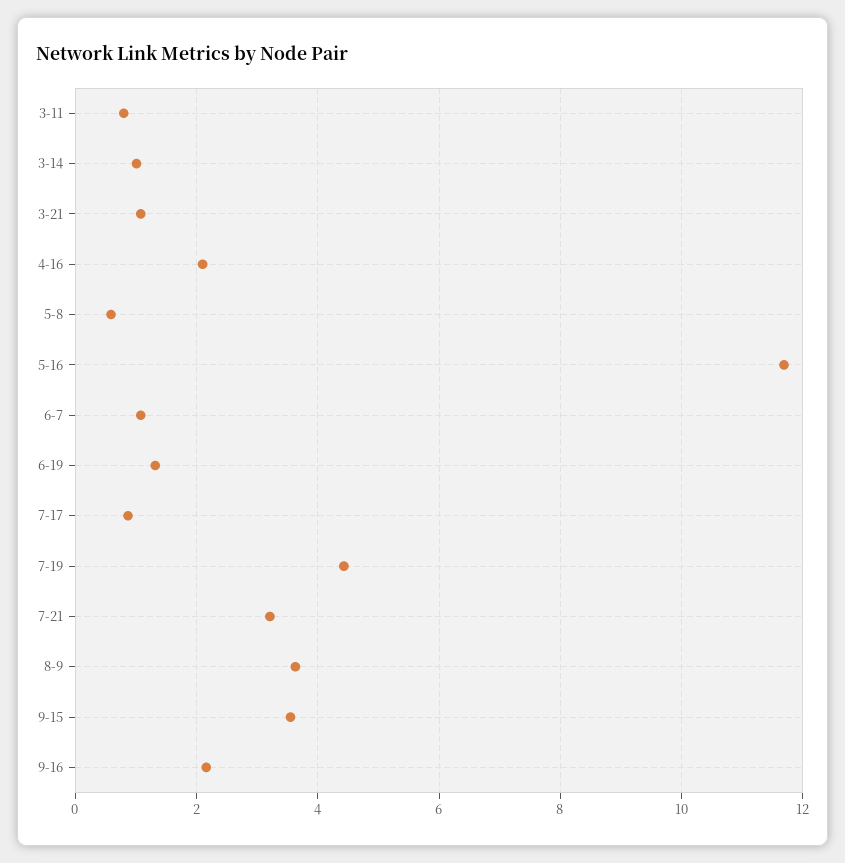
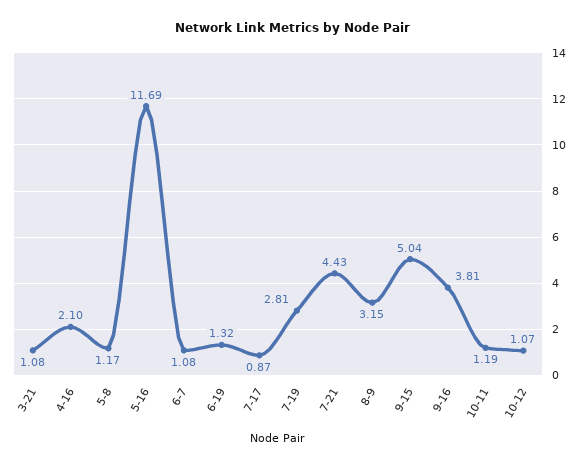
3-11: 0.8 -> none
3-14: 1 -> none
5-8: 0.6 -> 1.17
7-19: 4.4 -> 2.81
7-21: 3.2 -> 4.43
8-9: 3.6 -> 3.15
9-15: 3.6 -> 5.04
9-16: 2.2 -> 3.81
10-11: none -> 1.19
10-12: none -> 1.07

